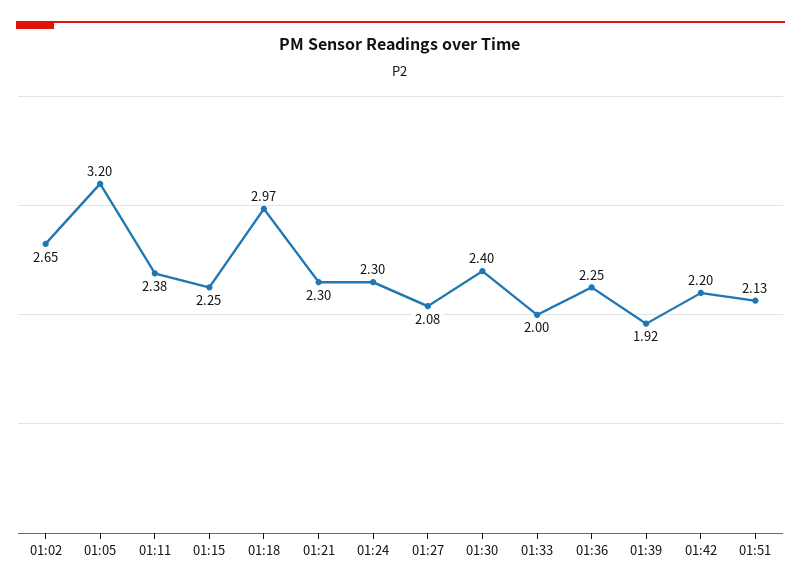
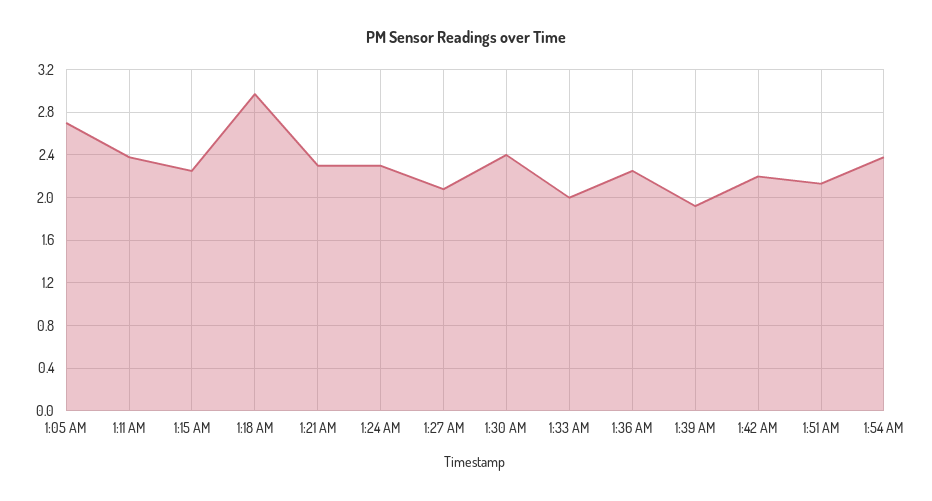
01:02: 2.65 -> none
01:05: 3.2 -> 2.7
1:54 AM: none -> 2.4

